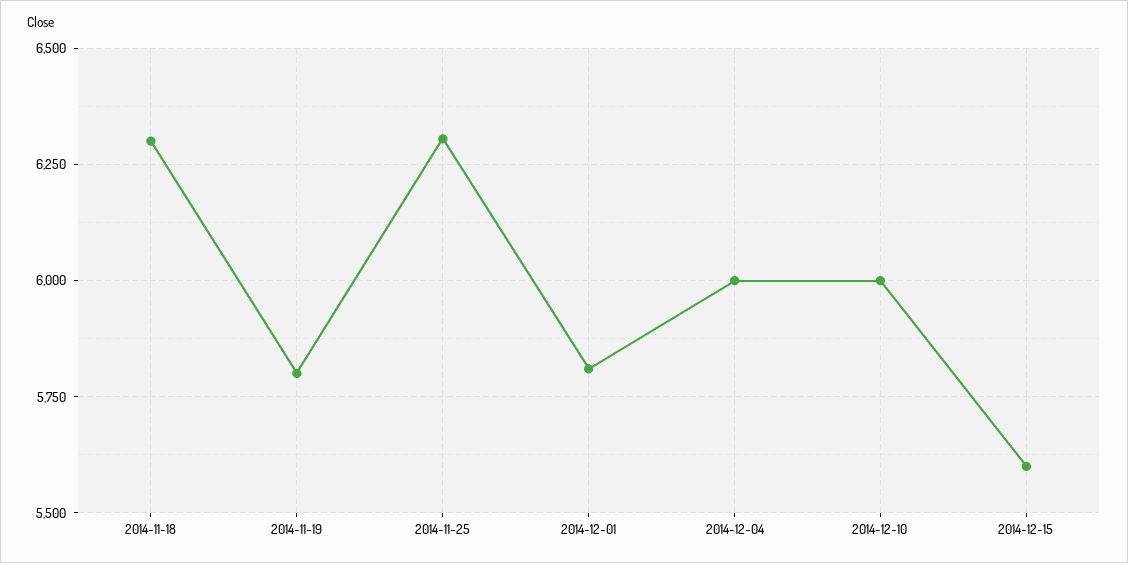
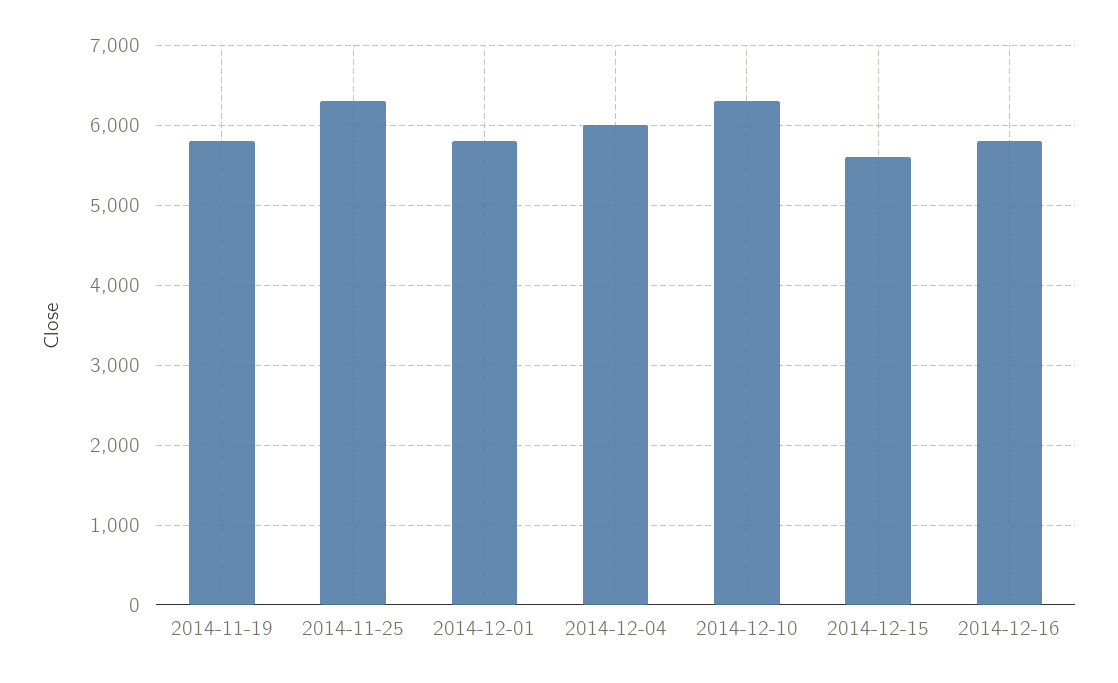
2014-11-18: 6300 -> none
2014-12-10: 6000 -> 6300
2014-12-16: none -> 5800

